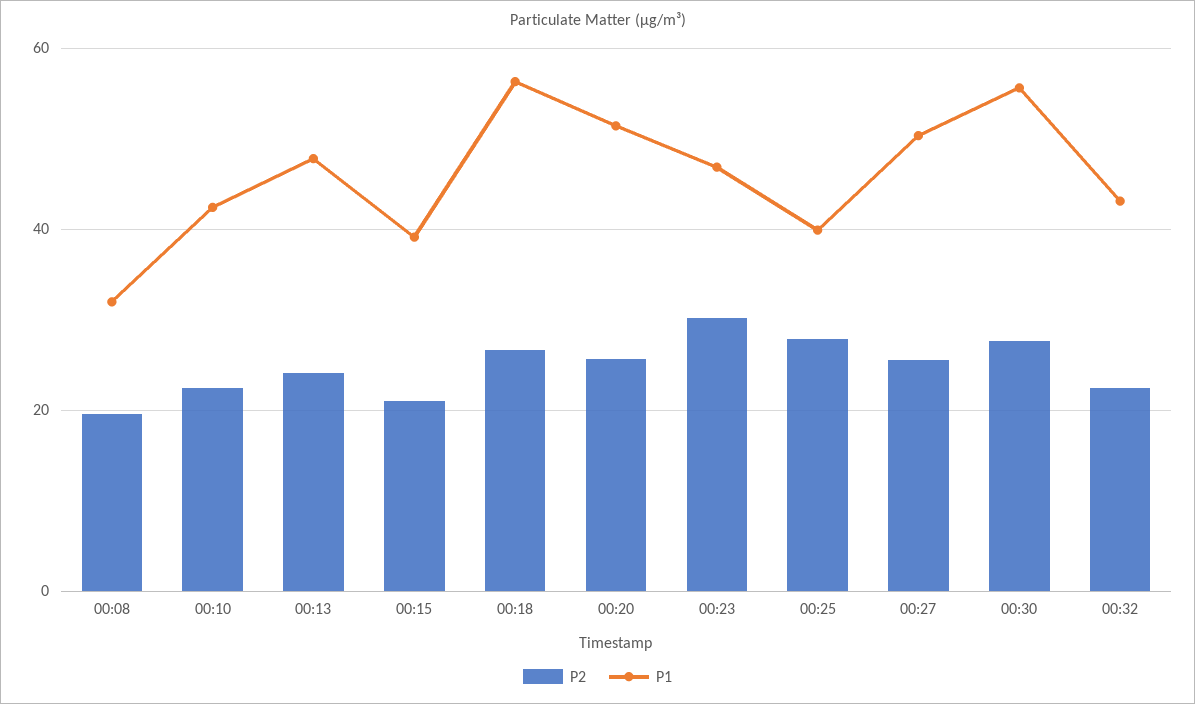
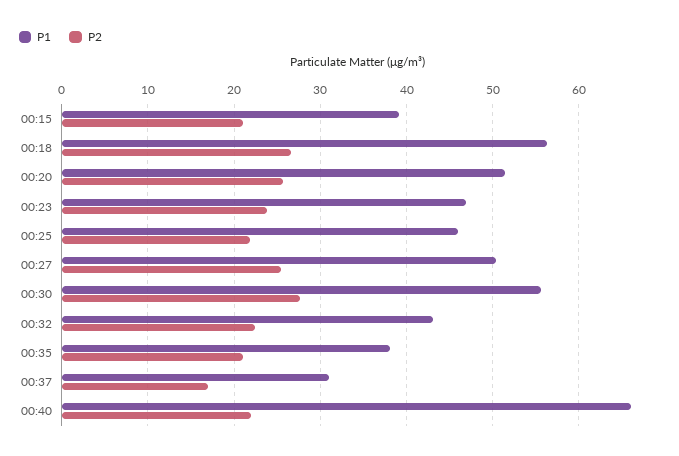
P2, 00:08: 20 -> none
P1, 00:08: 32 -> none
P2, 00:10: 22 -> none
P1, 00:10: 42 -> none
P2, 00:13: 24 -> none
P1, 00:13: 48 -> none
P2, 00:23: 30 -> 24
P2, 00:25: 28 -> 22
P1, 00:25: 40 -> 46
P1, 00:35: none -> 38
P2, 00:35: none -> 21
P1, 00:37: none -> 31
P2, 00:37: none -> 17
P1, 00:40: none -> 66
P2, 00:40: none -> 22

